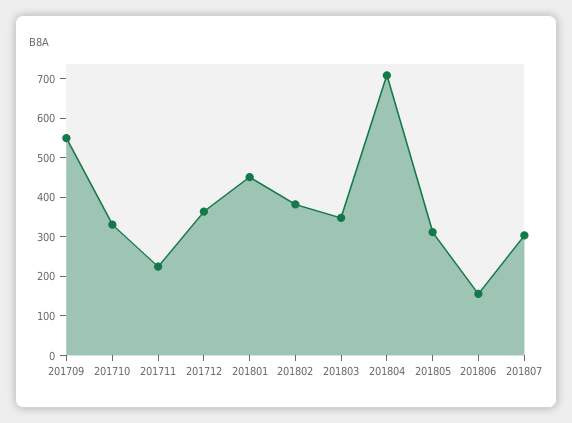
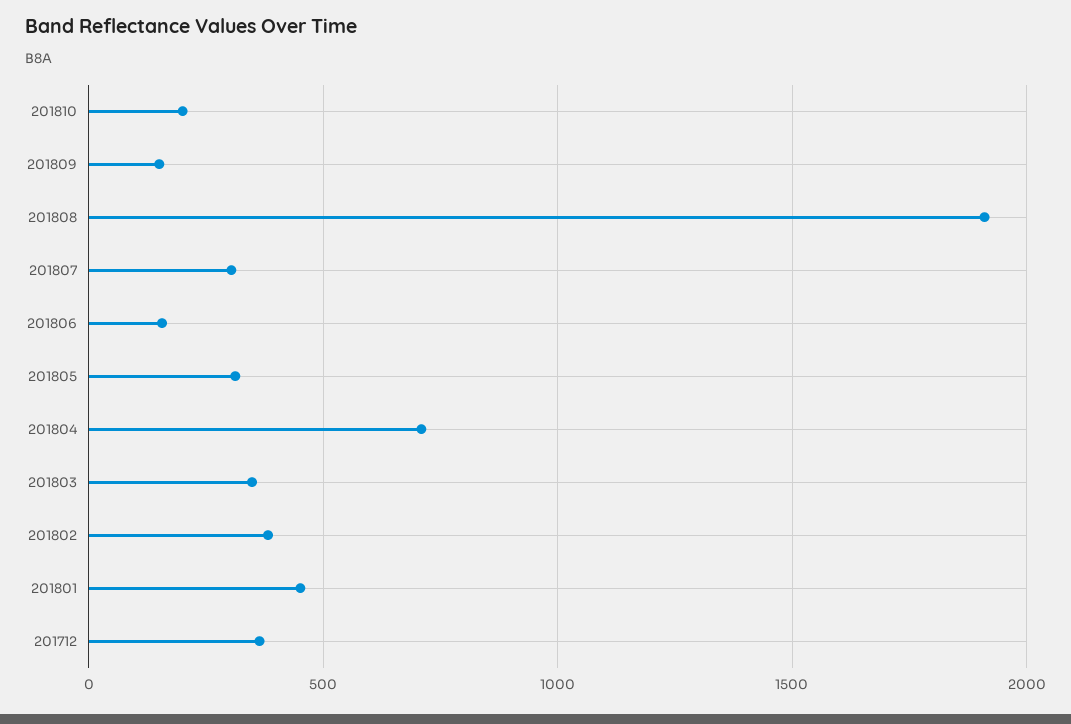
201709: 550 -> none
201710: 325 -> none
201711: 225 -> none
201810: none -> 200
201809: none -> 150
201808: none -> 1900

